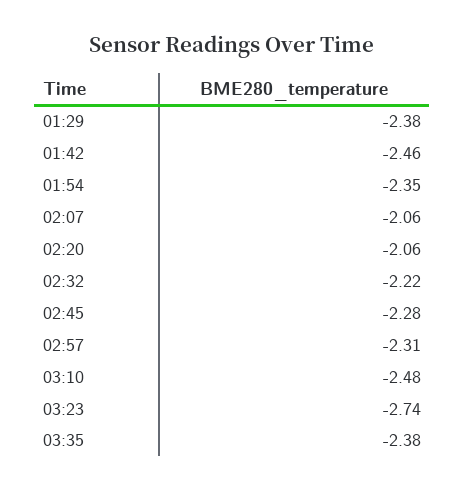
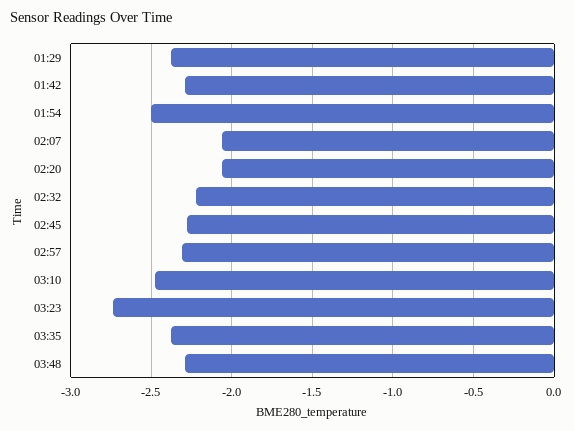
01:42: -2.46 -> -2.3
01:54: -2.35 -> -2.5
03:48: none -> -2.3

